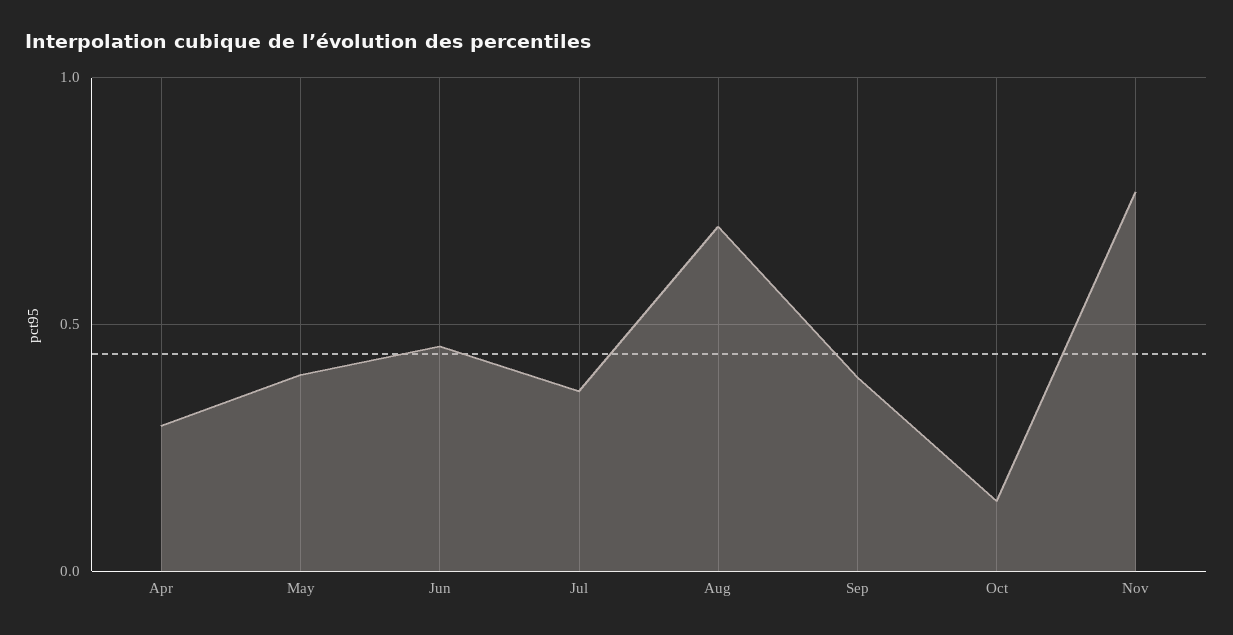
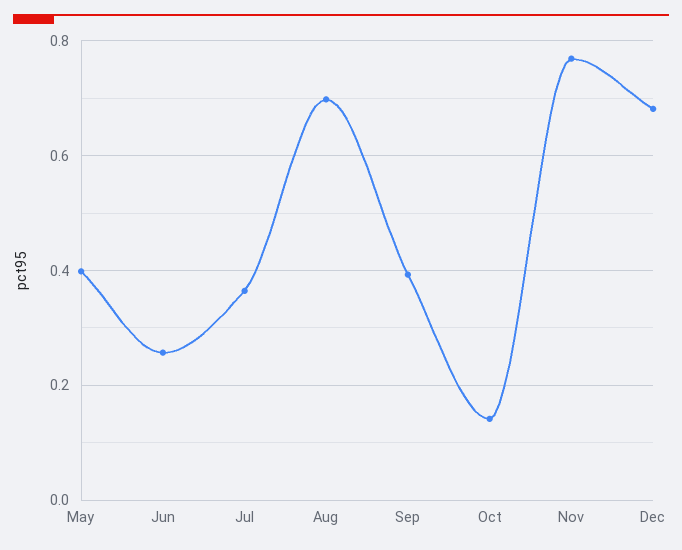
Apr: 0.3 -> none
Jun: 0.45 -> 0.26
Dec: none -> 0.68

